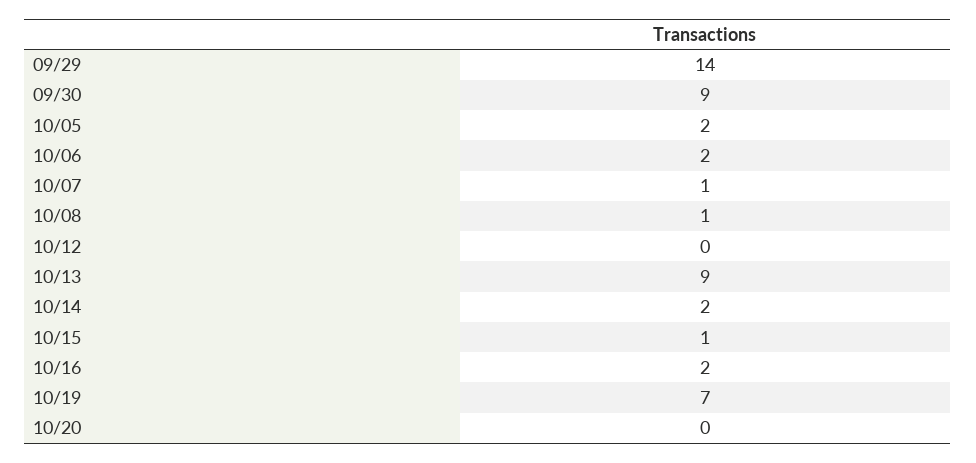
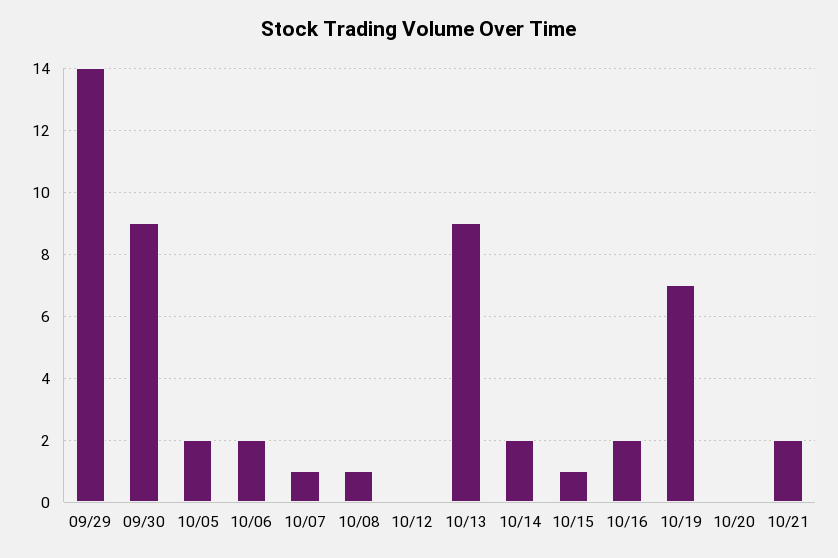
10/21: none -> 2

